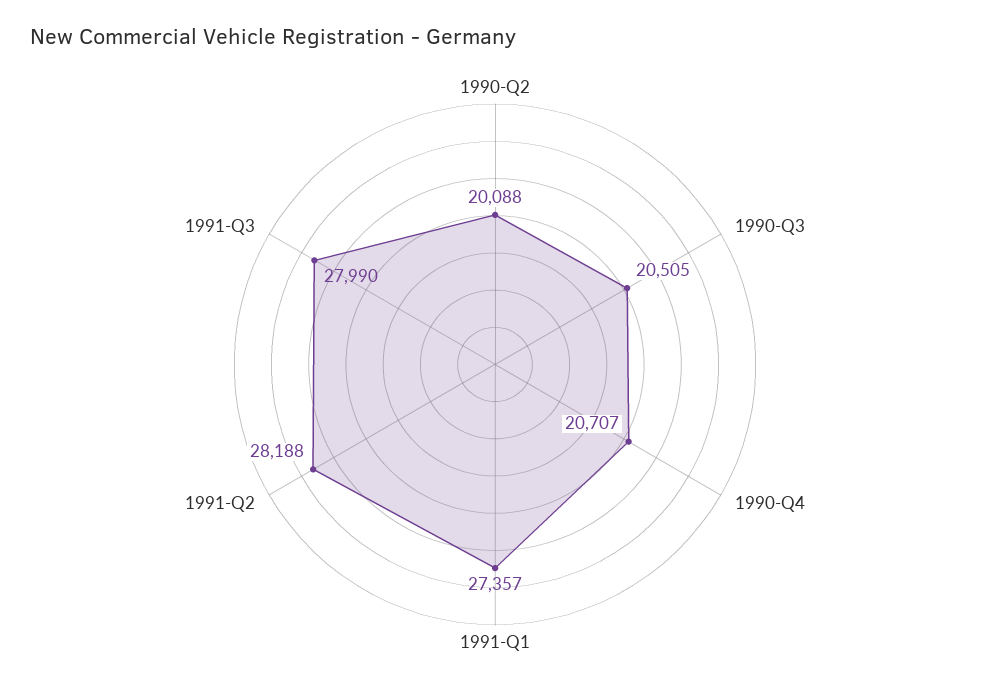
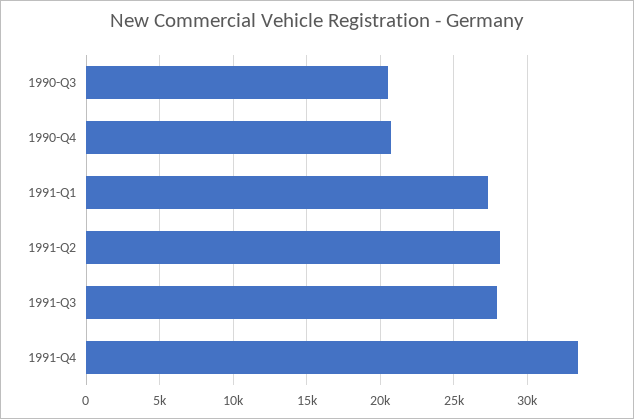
1990-Q2: 20088 -> none
1991-Q4: none -> 33500

